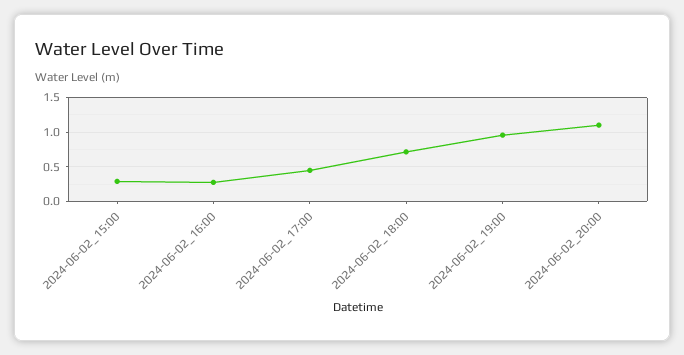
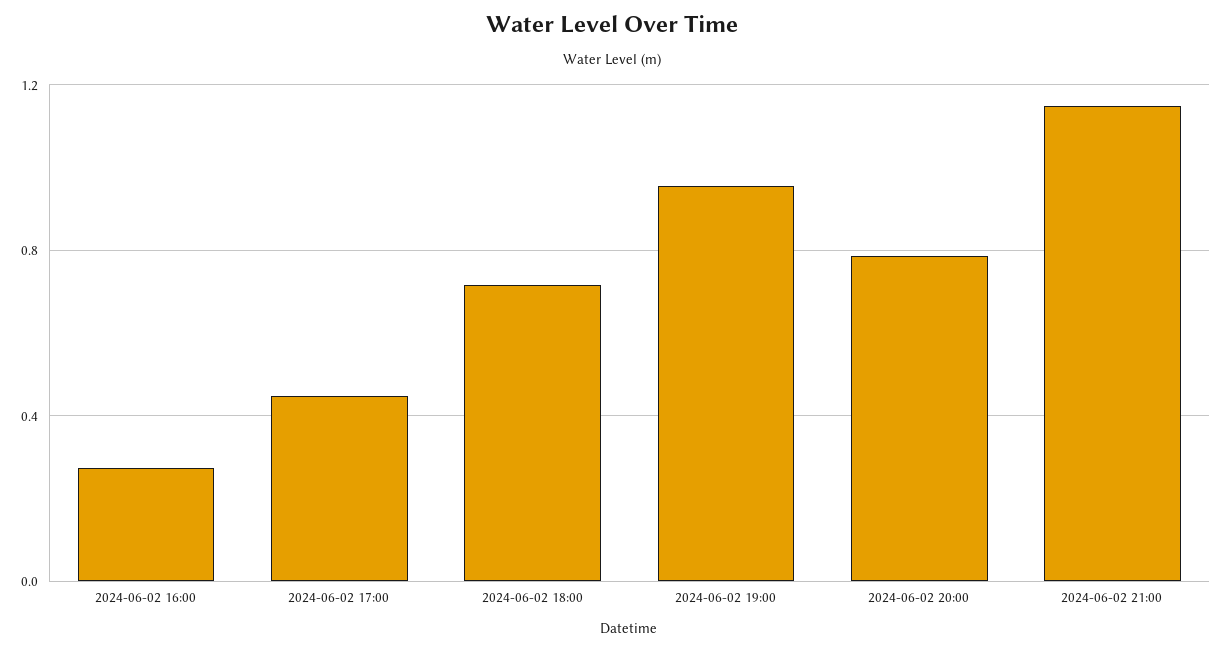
2024-06-02_15:00: 0.3 -> none
2024-06-02_20:00: 1.1 -> 0.8
2024-06-02 21:00: none -> 1.15

